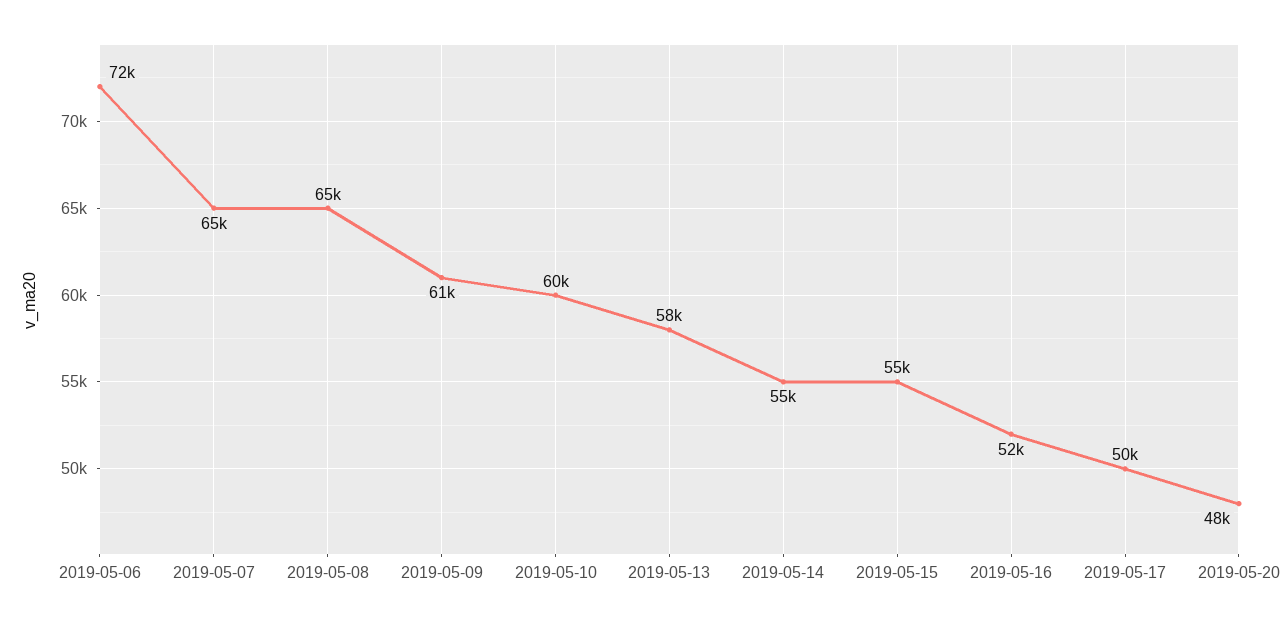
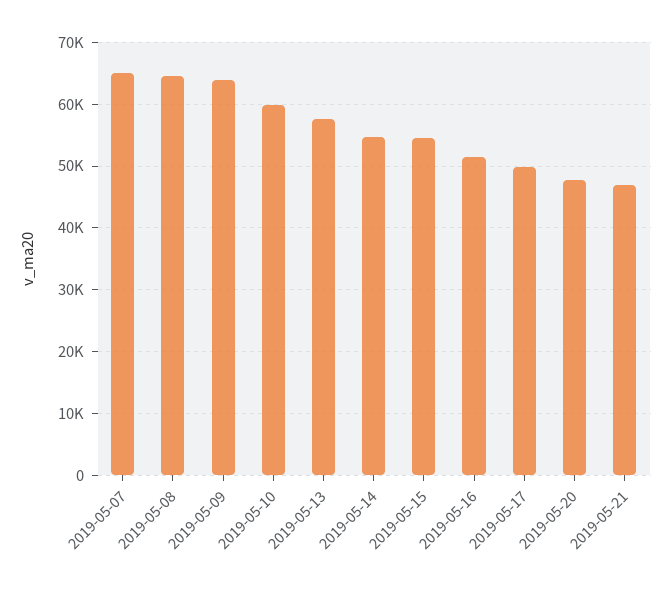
2019-05-06: 72000 -> none
2019-05-09: 61000 -> 64000
2019-05-21: none -> 47000

